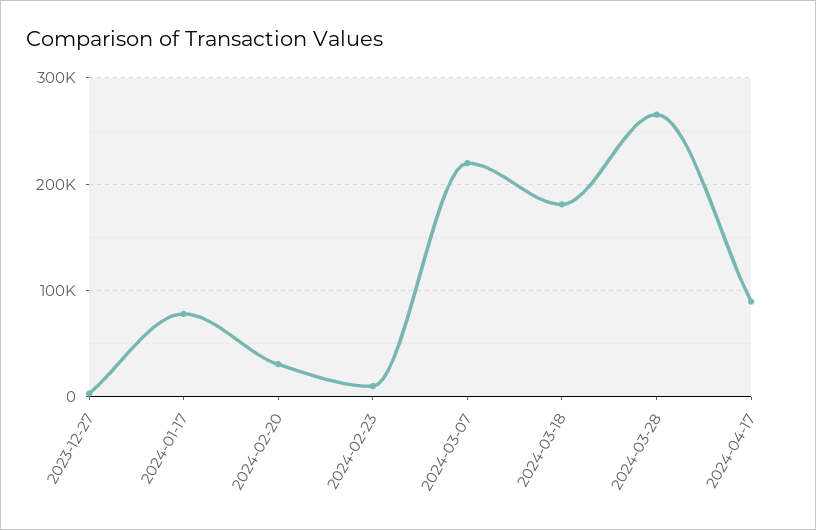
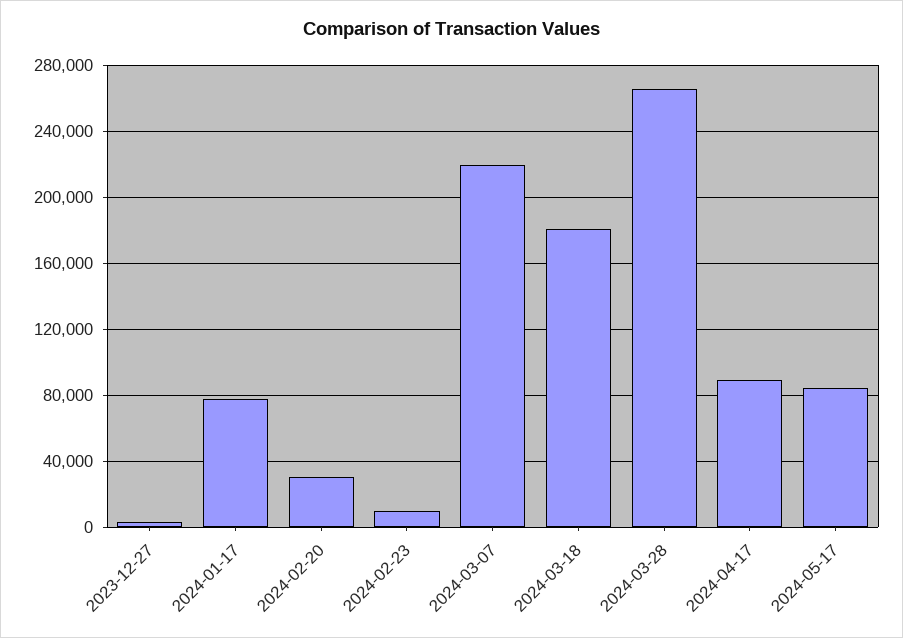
2024-05-17: none -> 85000

